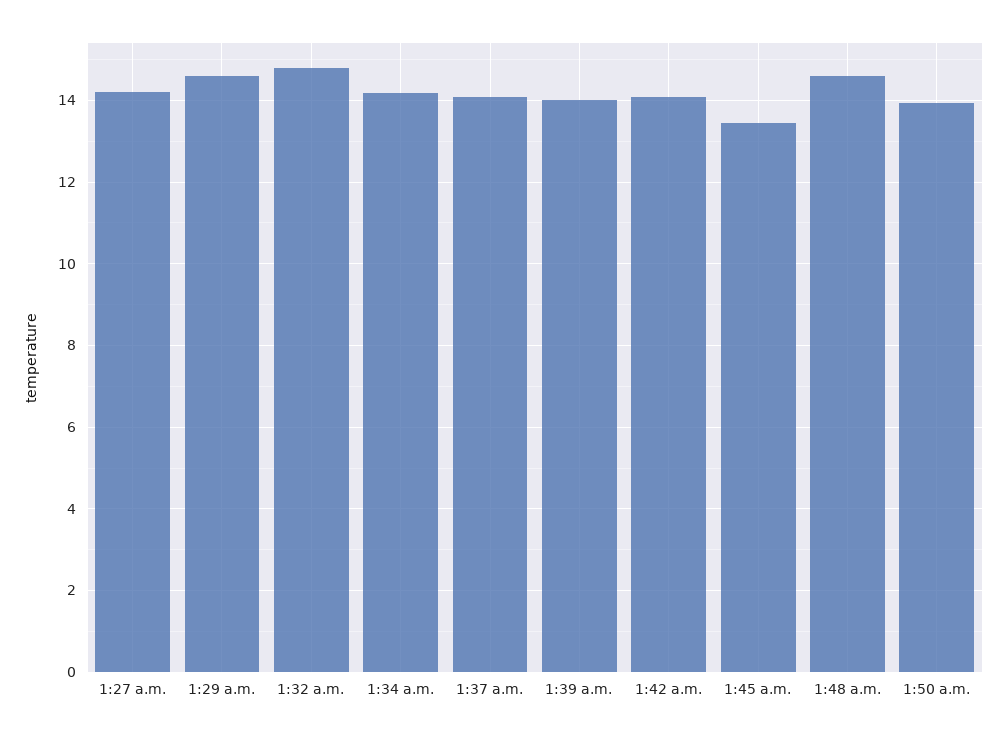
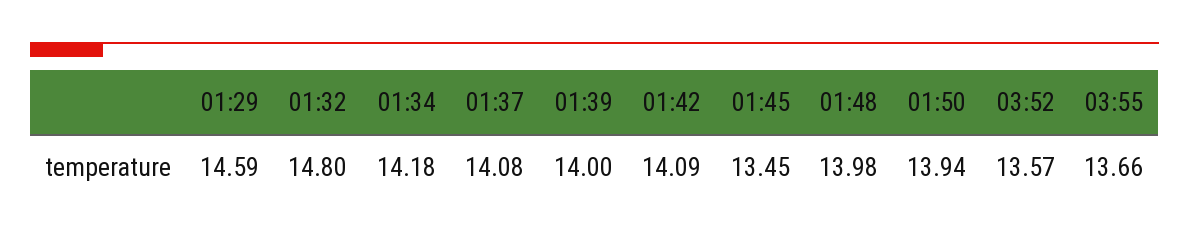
1:27 a.m.: 14.2 -> none
1:48 a.m.: 14.6 -> 13.98
03:52: none -> 13.57
03:55: none -> 13.66

